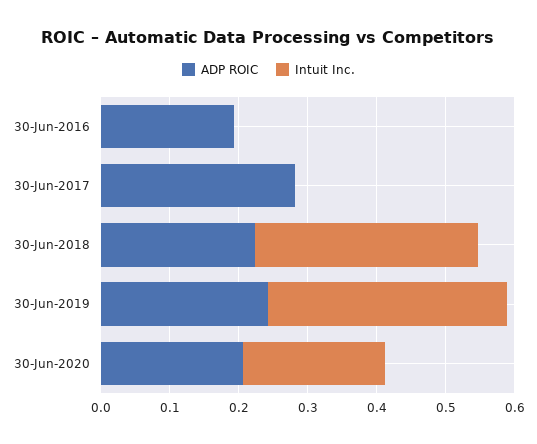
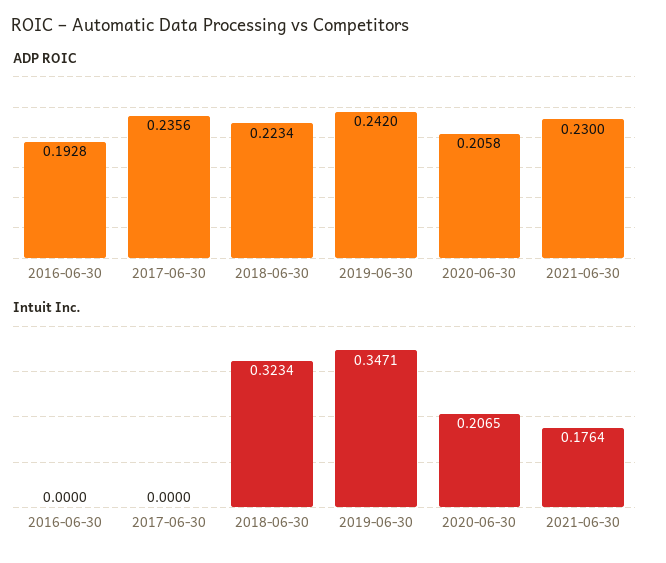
ADP ROIC, 30-Jun-2017: 0.28 -> 0.2356
ADP ROIC, 2021-06-30: none -> 0.23
Intuit Inc., 2021-06-30: none -> 0.1764

